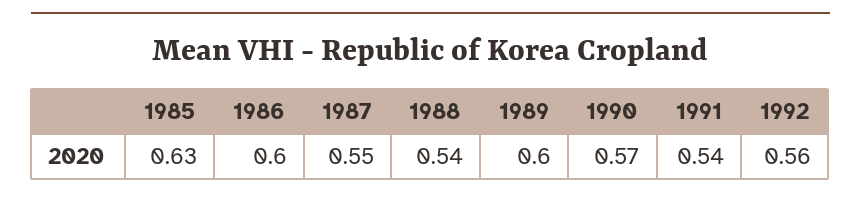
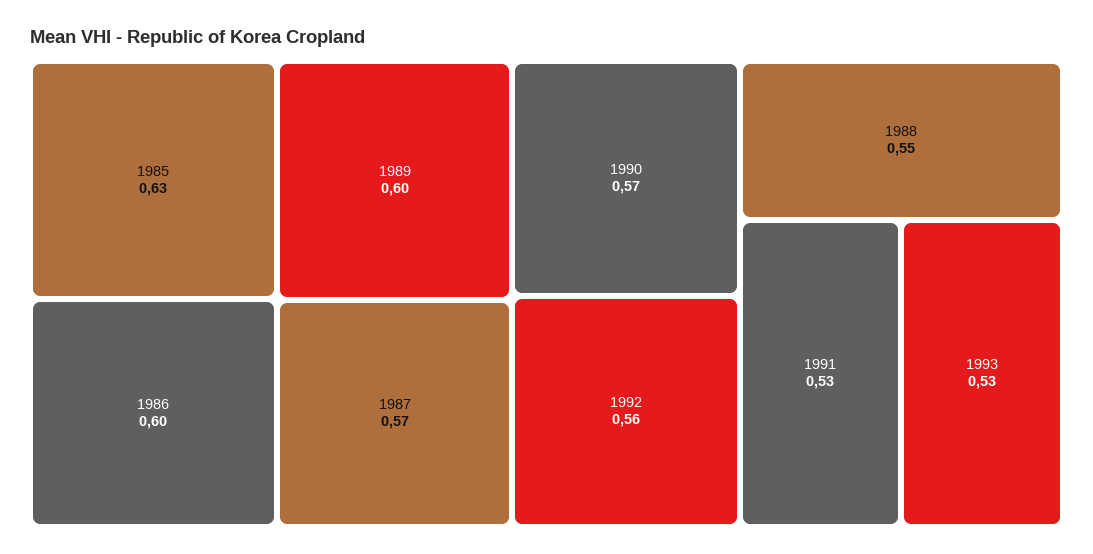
1987: 0.55 -> 0.57
1988: 0.54 -> 0.55
1991: 0.54 -> 0.53
1993: none -> 0.53

